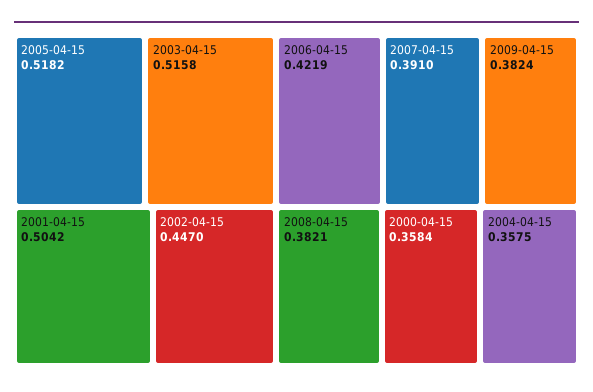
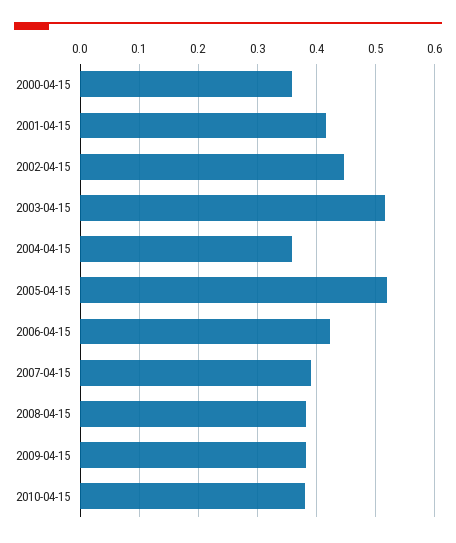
2001-04-15: 0.5042 -> 0.42
2010-04-15: none -> 0.38

